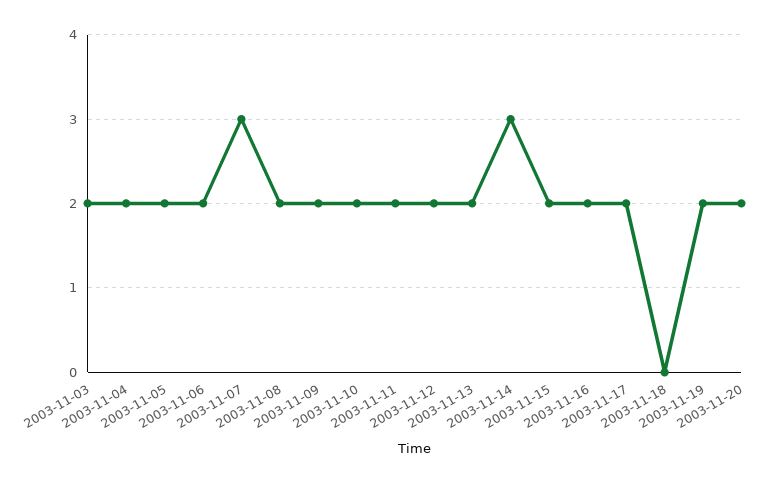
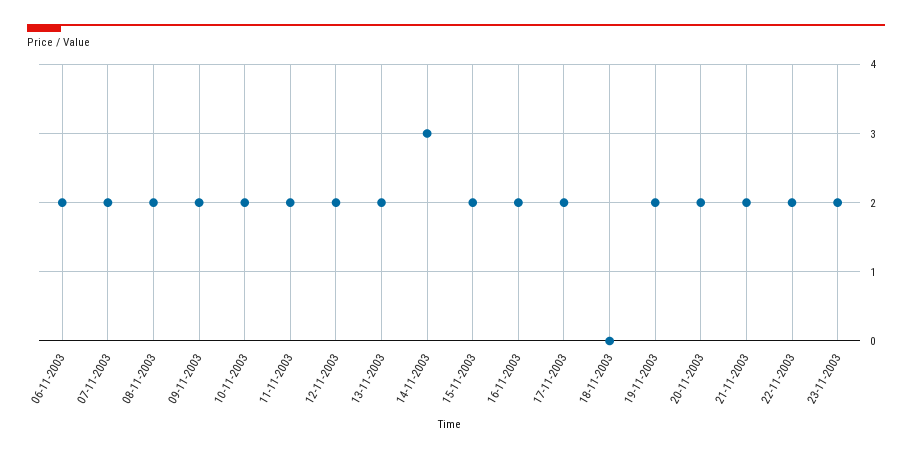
2003-11-03: 2 -> none
2003-11-04: 2 -> none
2003-11-05: 2 -> none
2003-11-07: 3 -> 2
21-11-2003: none -> 2
22-11-2003: none -> 2
23-11-2003: none -> 2

